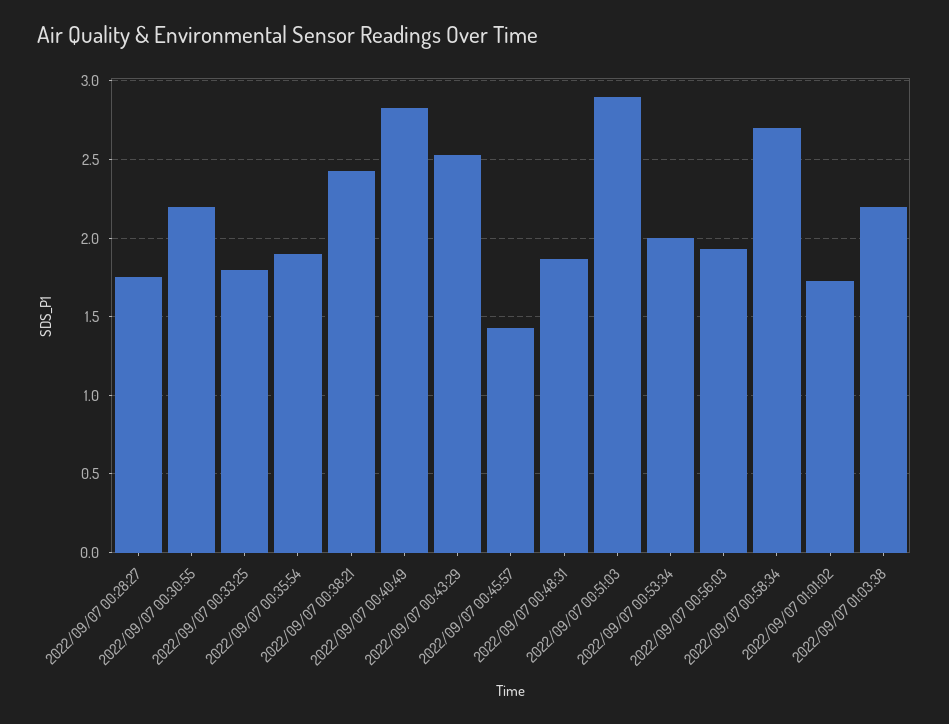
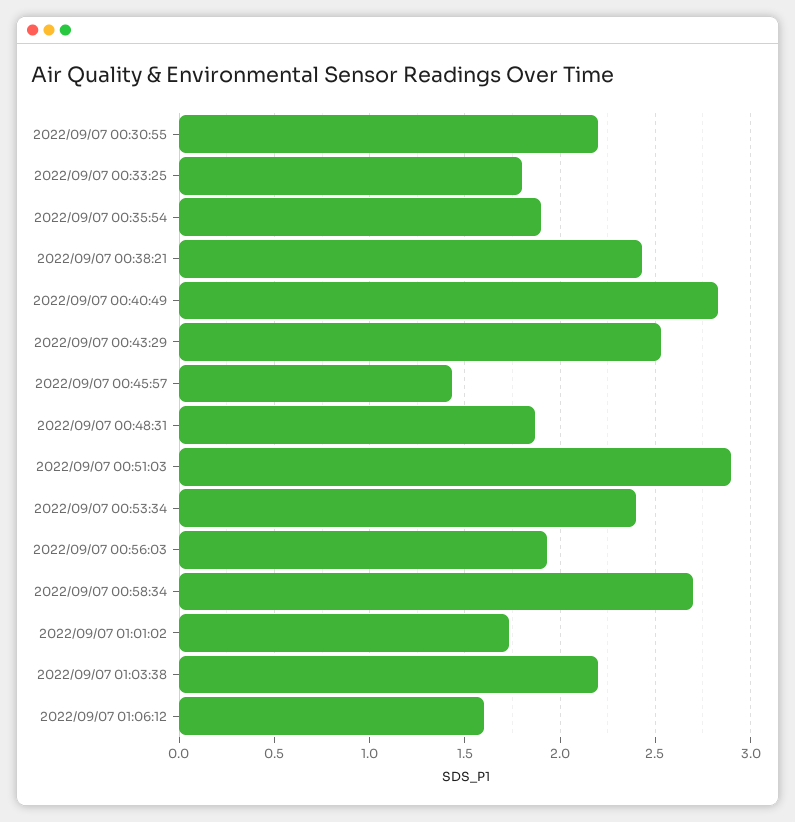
2022/09/07 00:28:27: 1.75 -> none
2022/09/07 00:53:34: 2 -> 2.4
2022/09/07 01:06:12: none -> 1.6

